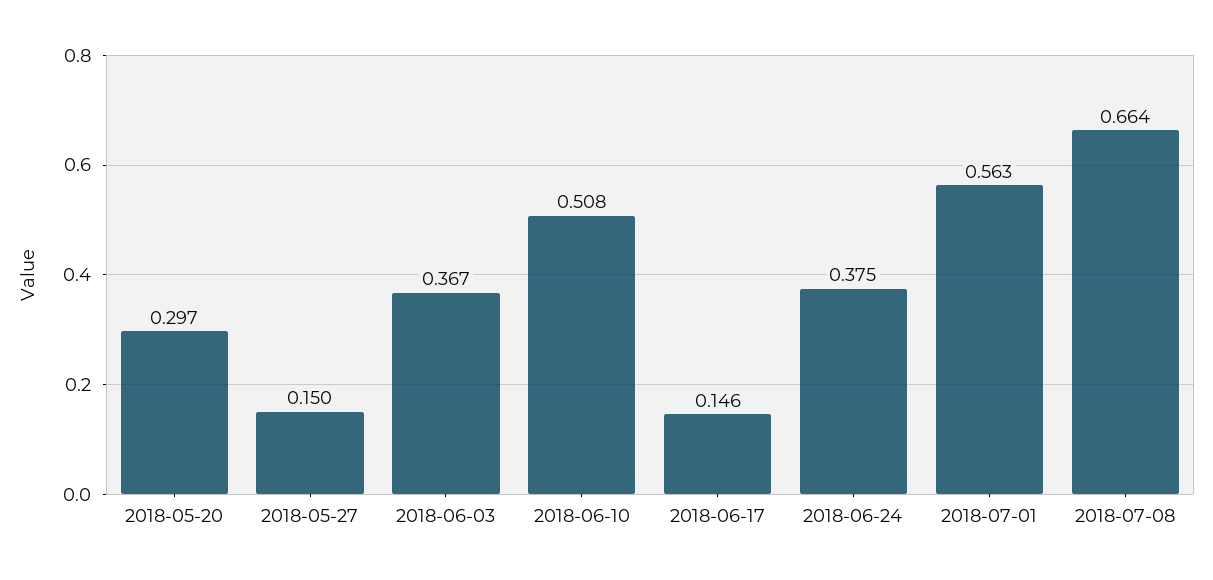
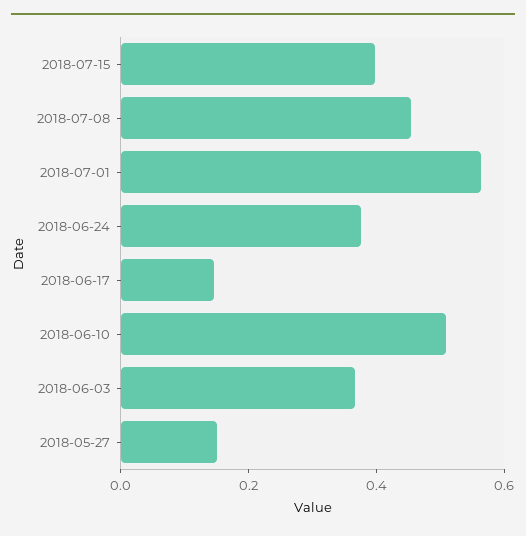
2018-05-20: 0.297 -> none
2018-07-08: 0.664 -> 0.45
2018-07-15: none -> 0.4

